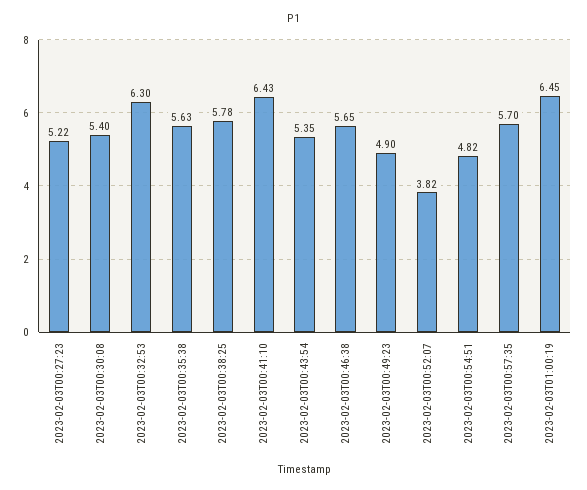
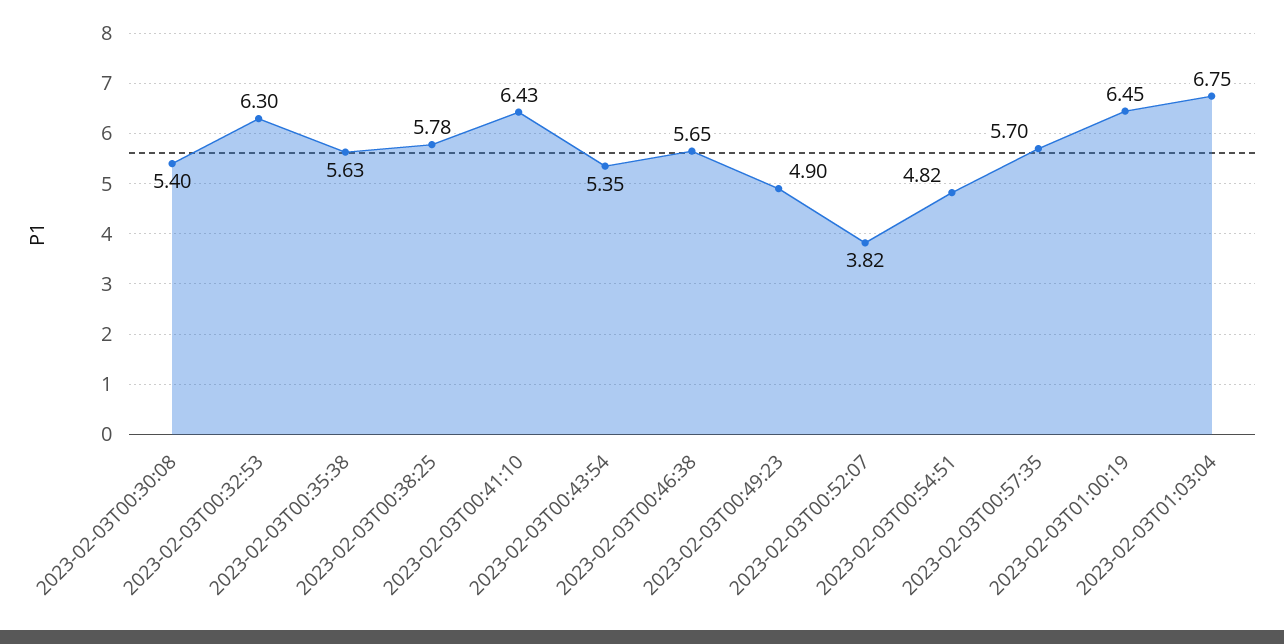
2023-02-03T00:27:23: 5.22 -> none
2023-02-03T01:03:04: none -> 6.75

